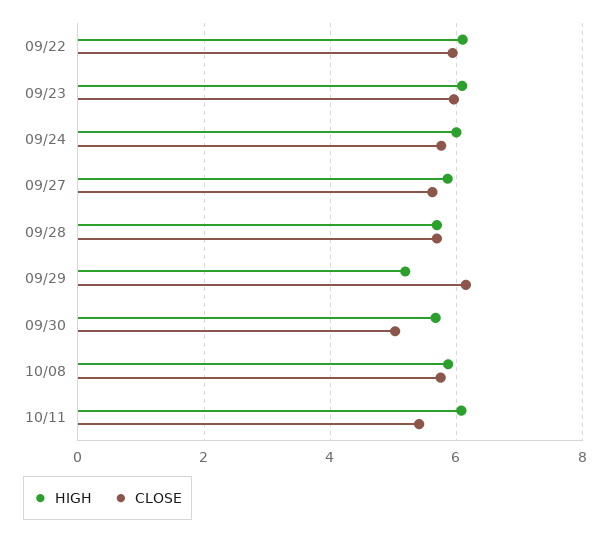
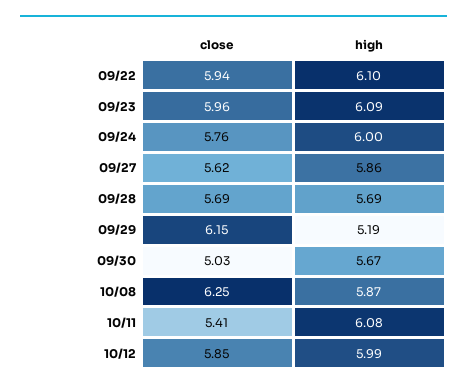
CLOSE, 10/08: 5.8 -> 6.25
CLOSE, 10/12: none -> 5.85
HIGH, 10/12: none -> 5.99

